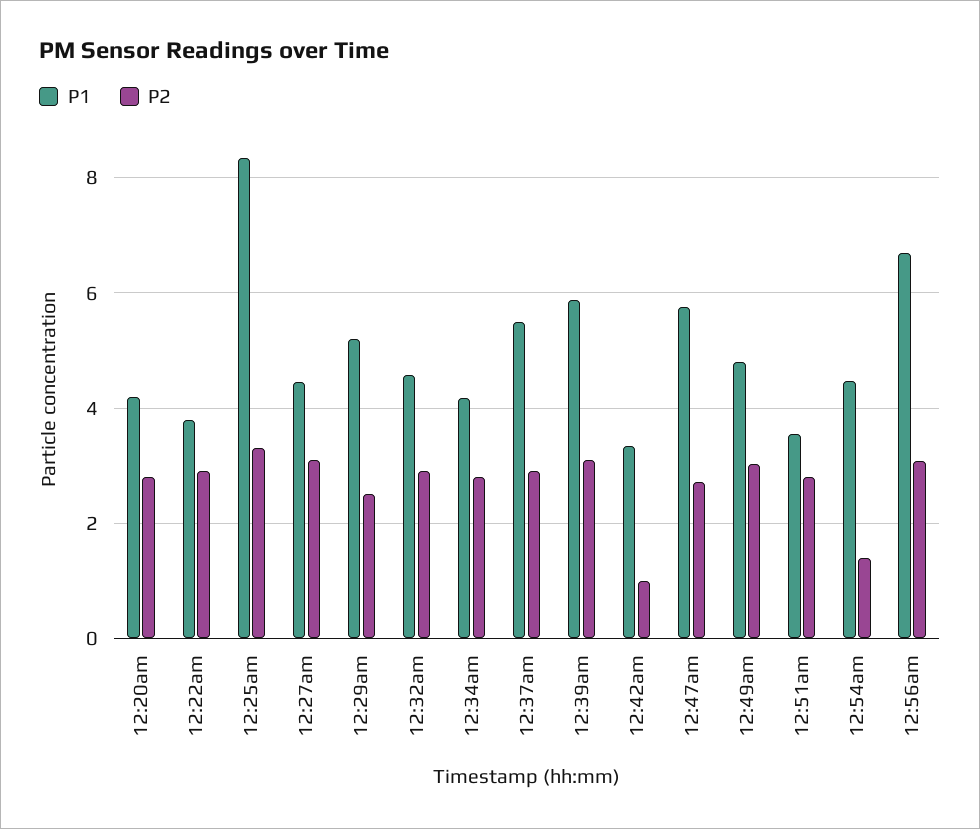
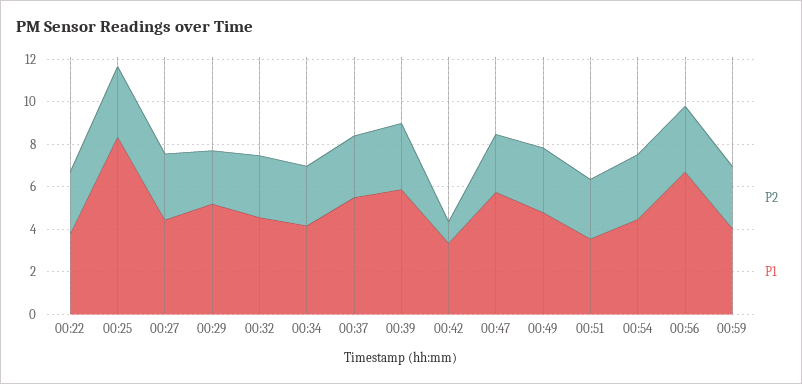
P1, 12:20am: 4.2 -> none
P2, 12:20am: 2.8 -> none
P2, 12:54am: 1.4 -> 3
P2, 00:59: none -> 3
P1, 00:59: none -> 4

